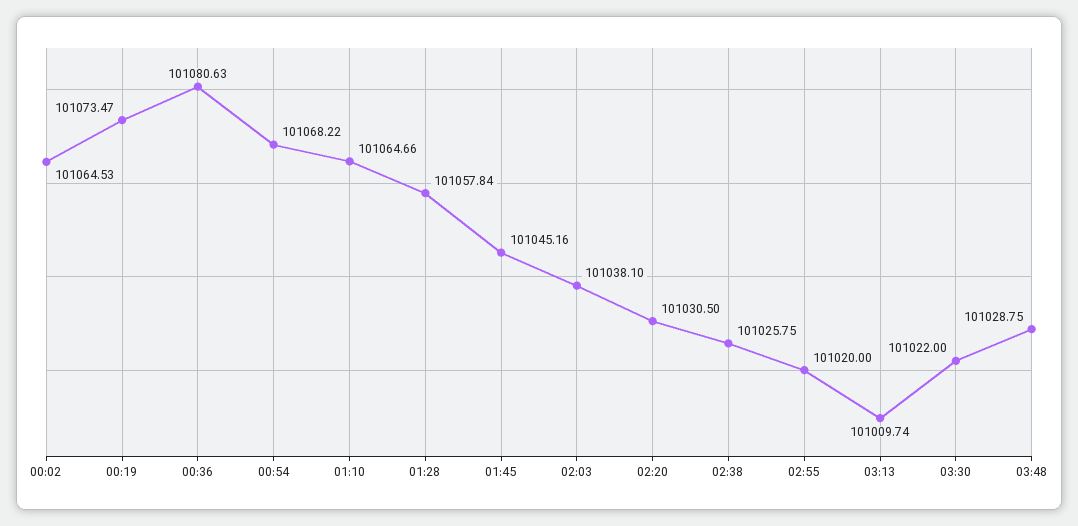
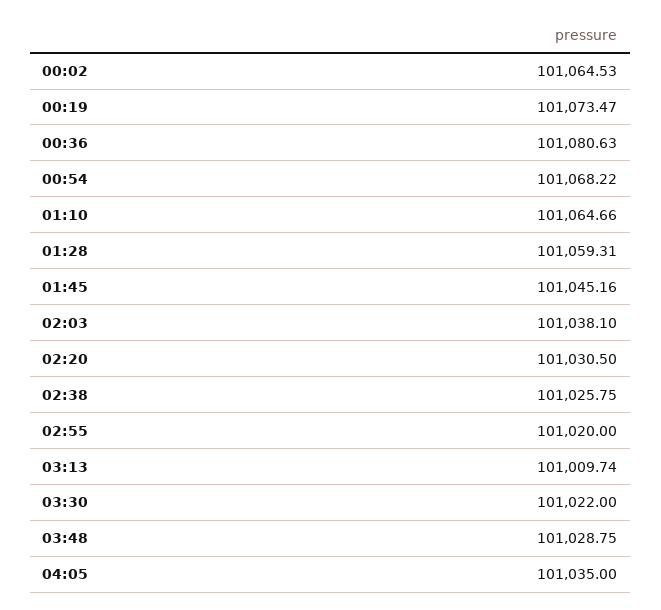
01:28: 101057.84 -> 101059.31
04:05: none -> 101035

